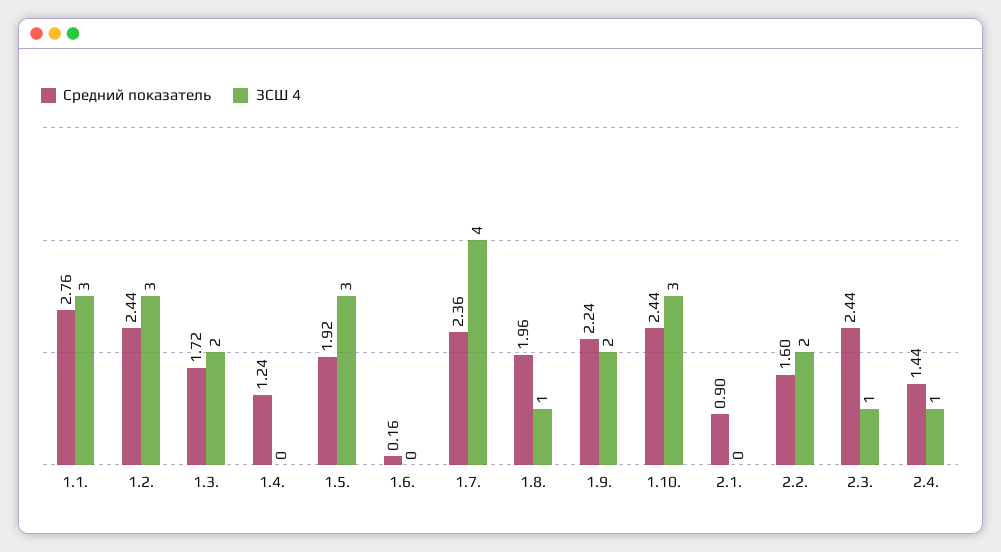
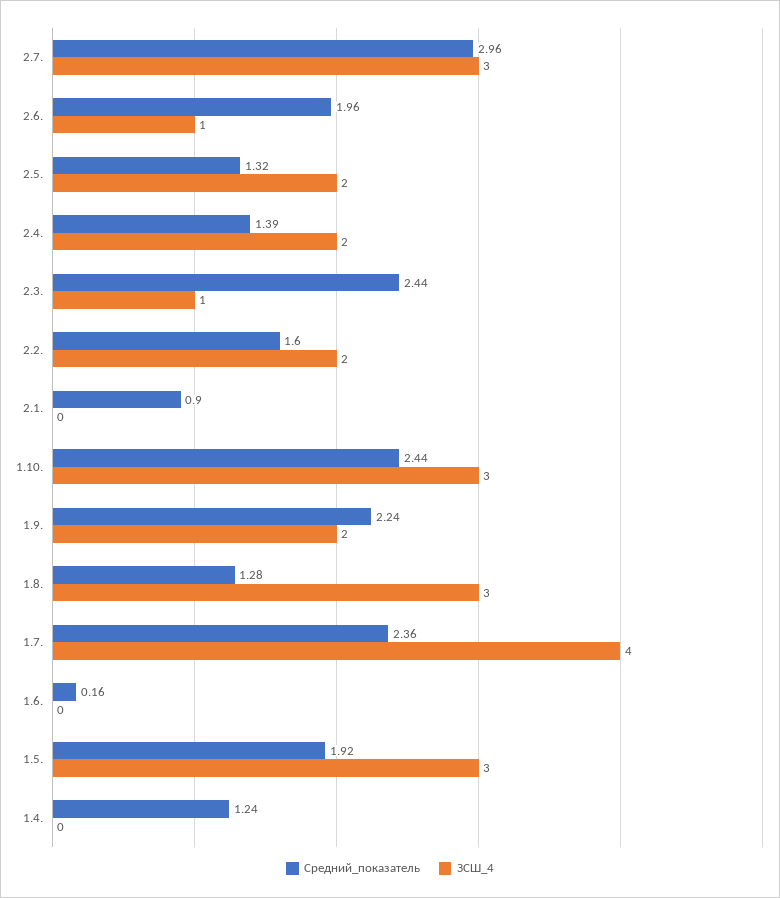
Средний показатель, 1.1.: 2.76 -> none
ЗСШ 4, 1.1.: 3 -> none
Средний показатель, 1.2.: 2.44 -> none
ЗСШ 4, 1.2.: 3 -> none
Средний показатель, 1.3.: 1.72 -> none
ЗСШ 4, 1.3.: 2 -> none
Средний показатель, 1.8.: 1.96 -> 1.28
ЗСШ 4, 1.8.: 1 -> 3
Средний показатель, 2.4.: 1.44 -> 1.39
ЗСШ 4, 2.4.: 1 -> 2
Средний показатель, 2.7.: none -> 2.96
ЗСШ 4, 2.7.: none -> 3
Средний показатель, 2.6.: none -> 1.96
ЗСШ 4, 2.6.: none -> 1
Средний показатель, 2.5.: none -> 1.32
ЗСШ 4, 2.5.: none -> 2

